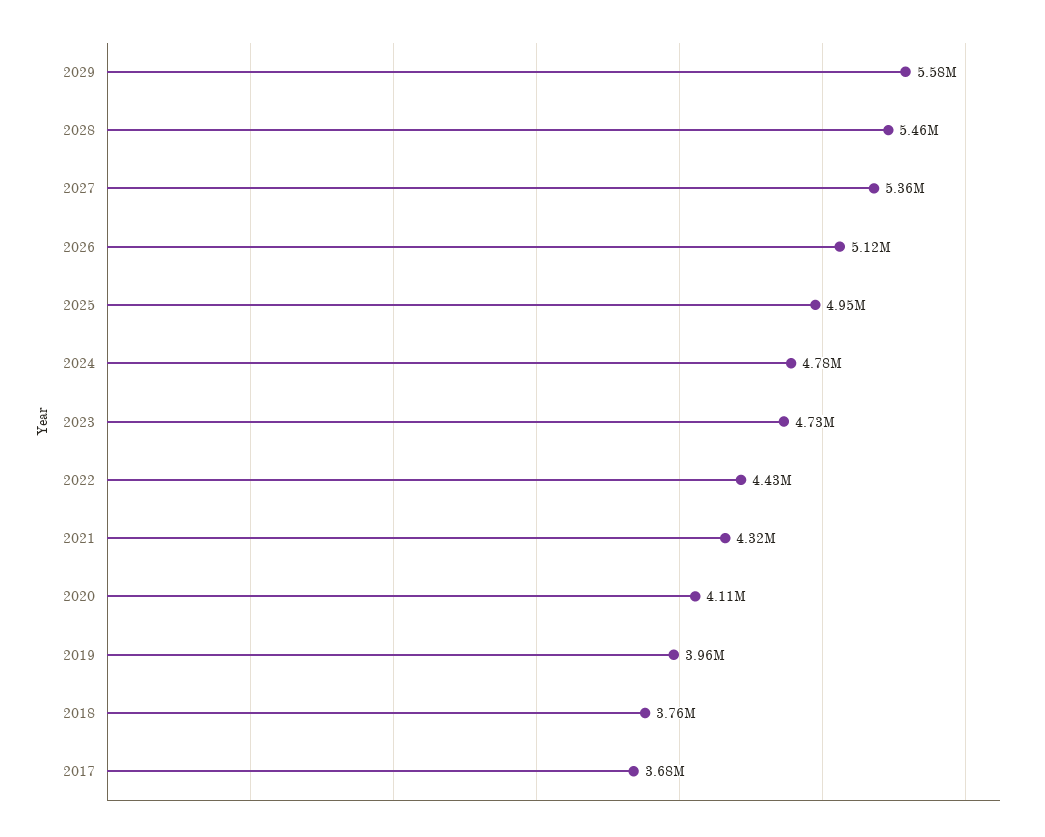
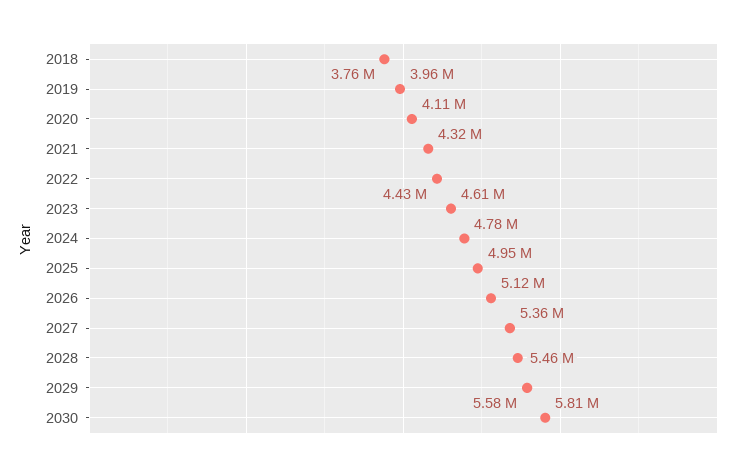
2023: 4730000 -> 4610000
2017: 3680000 -> none
2030: none -> 5810000

